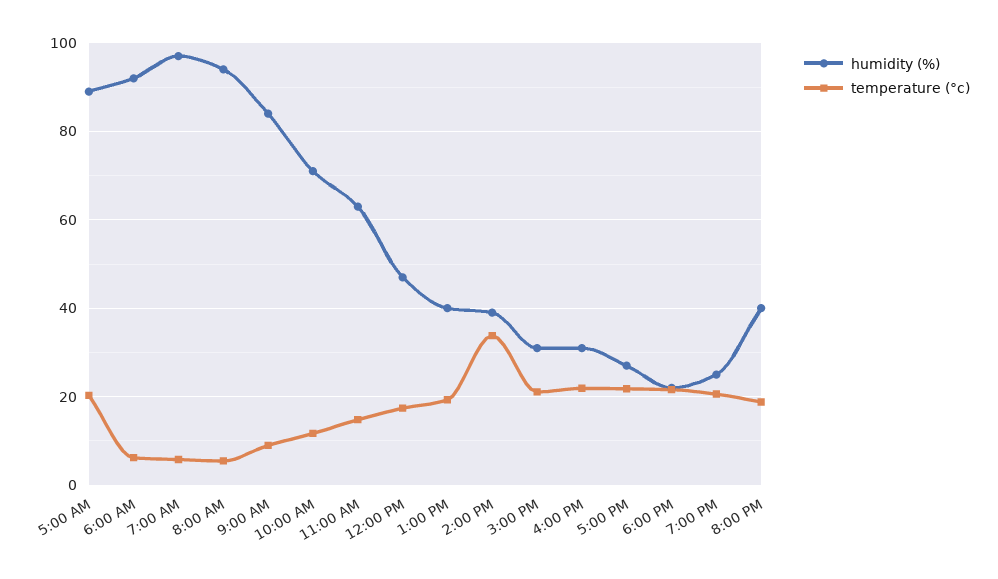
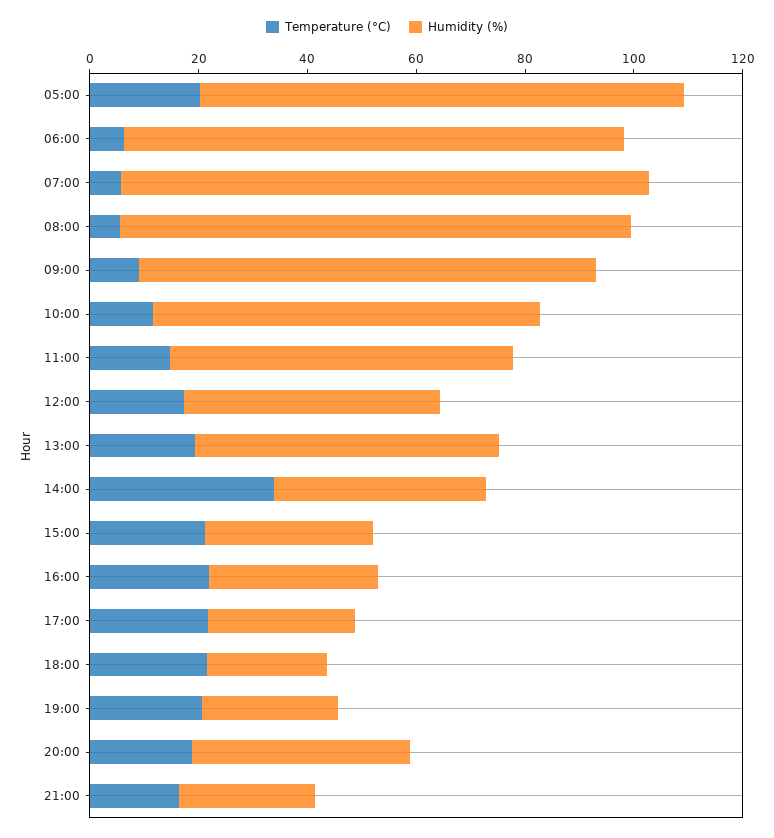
humidity (%), 1:00 PM: 40 -> 55
temperature (°c), 21:00: none -> 15
humidity (%), 21:00: none -> 25

